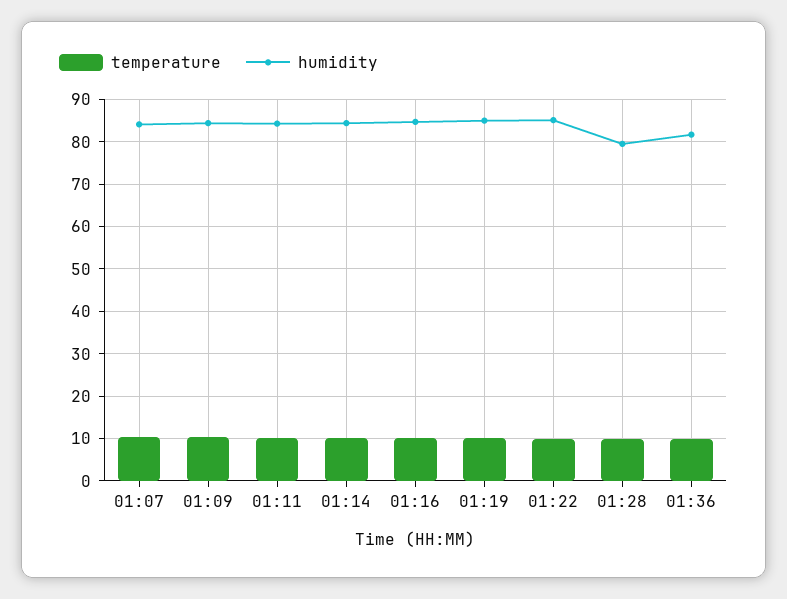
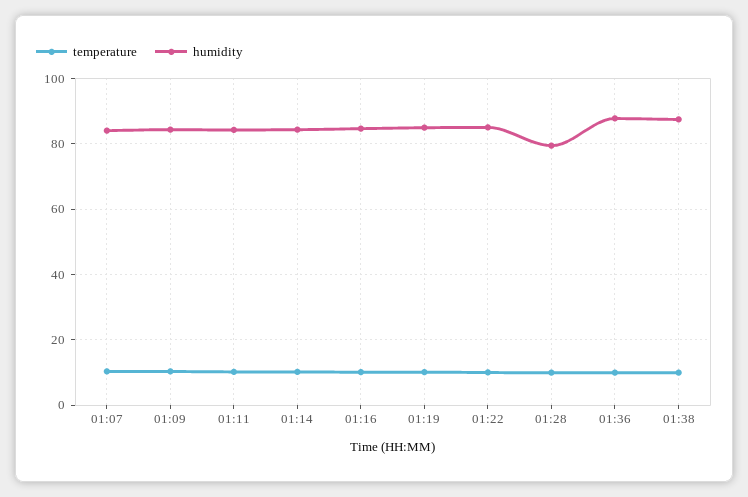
humidity, 01:36: 82 -> 88
temperature, 01:38: none -> 10
humidity, 01:38: none -> 88

